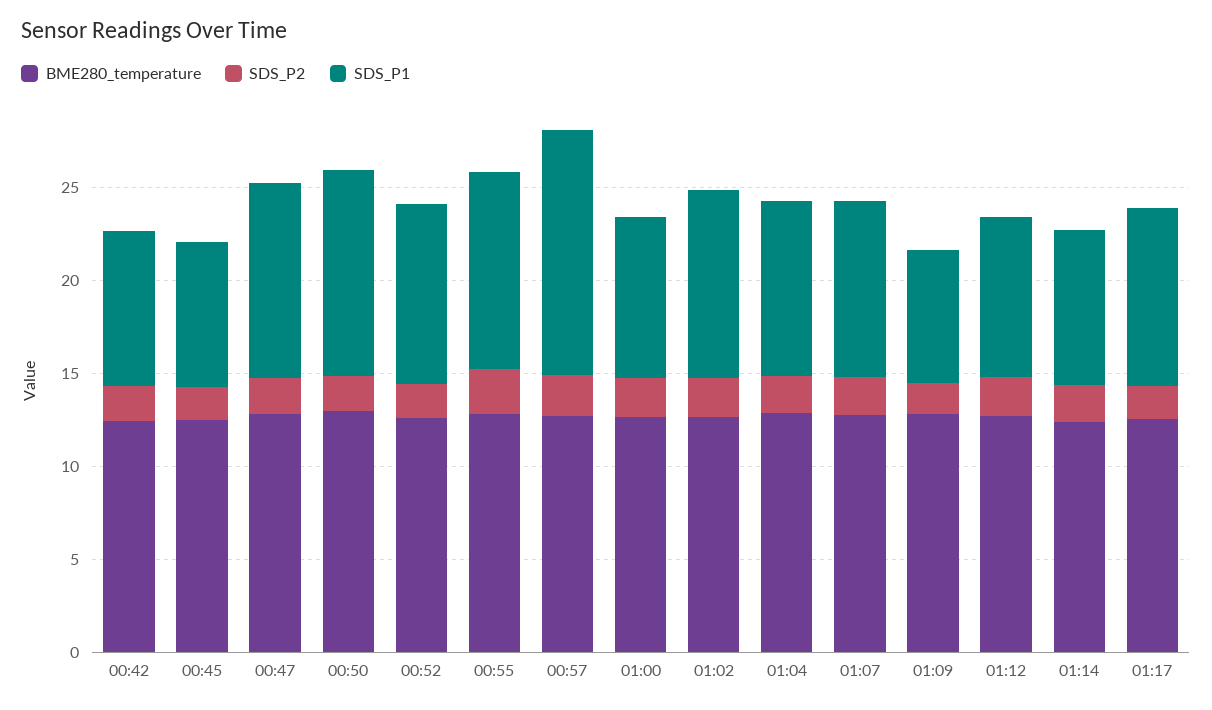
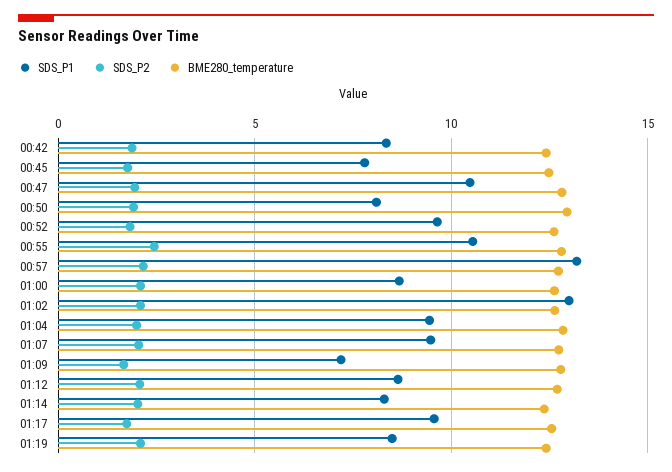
SDS_P1, 00:50: 11 -> 8
SDS_P1, 01:02: 10 -> 13
SDS_P1, 01:19: none -> 8.5
SDS_P2, 01:19: none -> 2
BME280_temperature, 01:19: none -> 12.5

